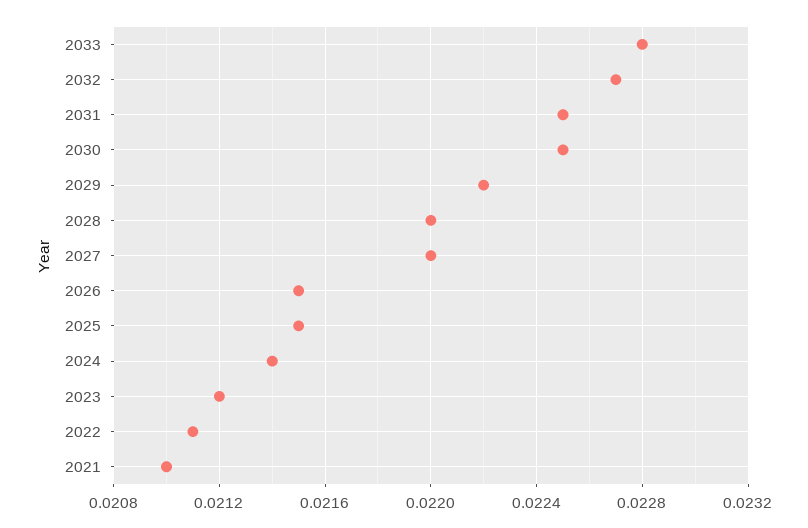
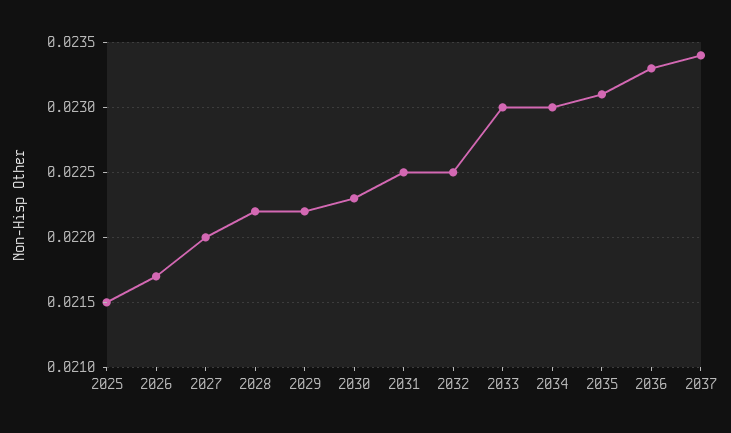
2033: 0.0228 -> 0.023
2032: 0.0227 -> 0.0225
2030: 0.0225 -> 0.0223
2028: 0.022 -> 0.0222
2026: 0.0215 -> 0.0217
2024: 0.0214 -> none
2023: 0.0212 -> none
2022: 0.0211 -> none
2021: 0.021 -> none
2034: none -> 0.023
2035: none -> 0.0231
2036: none -> 0.0233
2037: none -> 0.0234

